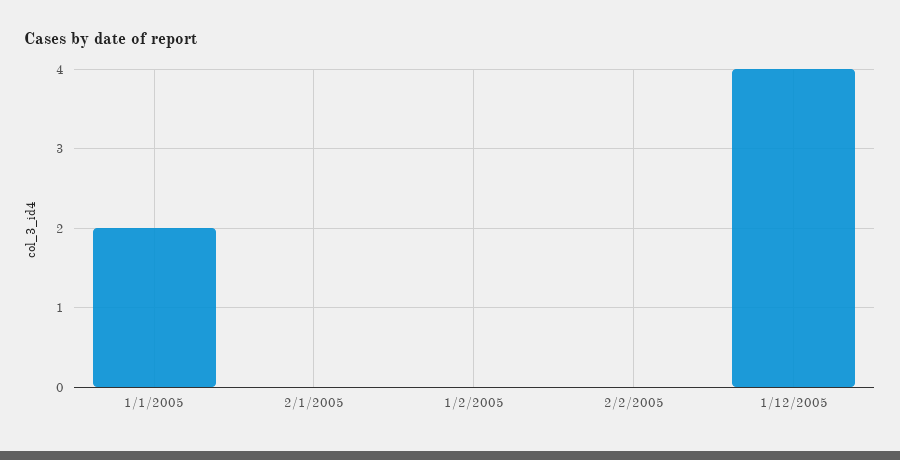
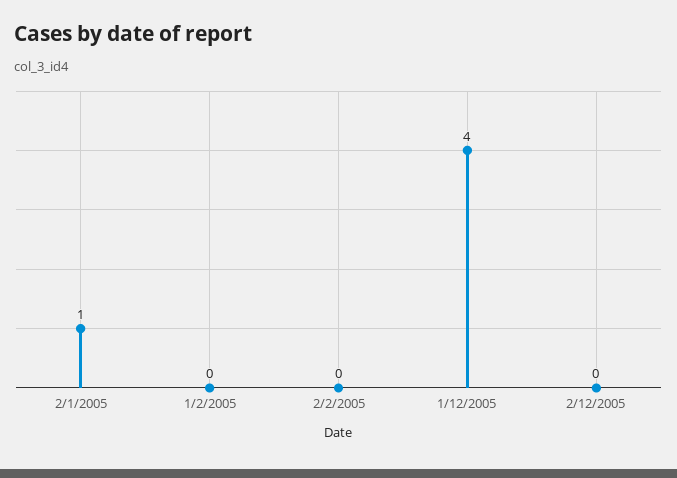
1/1/2005: 2 -> none
2/1/2005: 0 -> 1
2/12/2005: none -> 0

